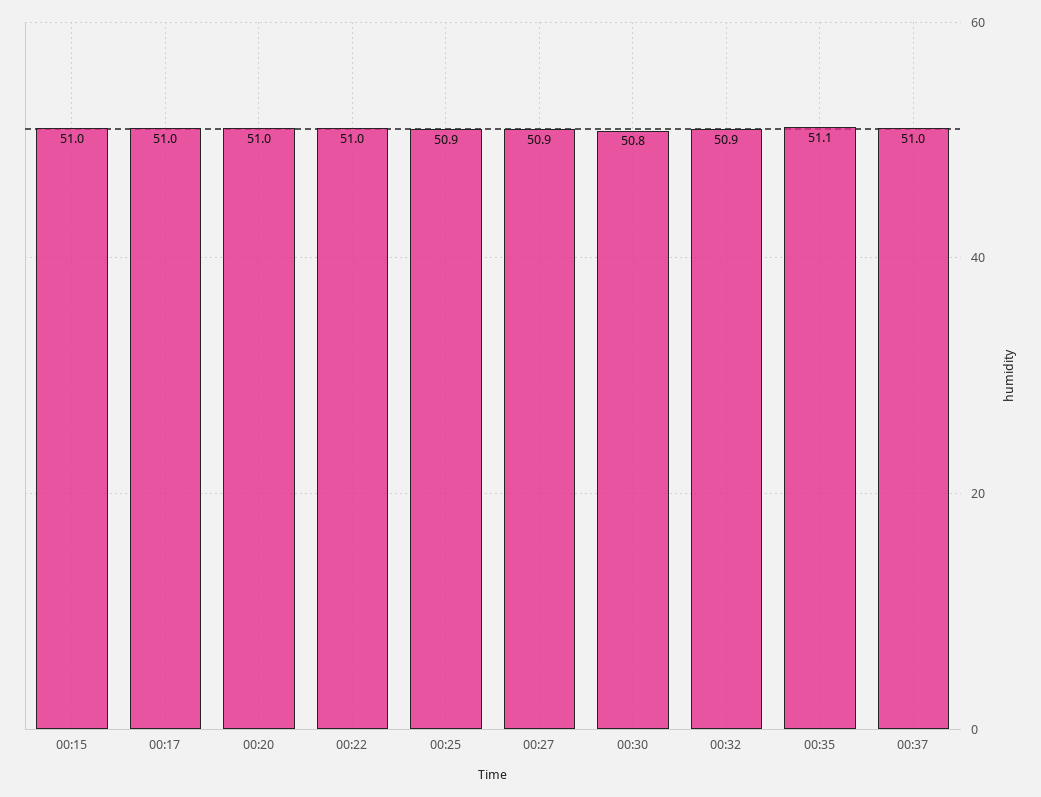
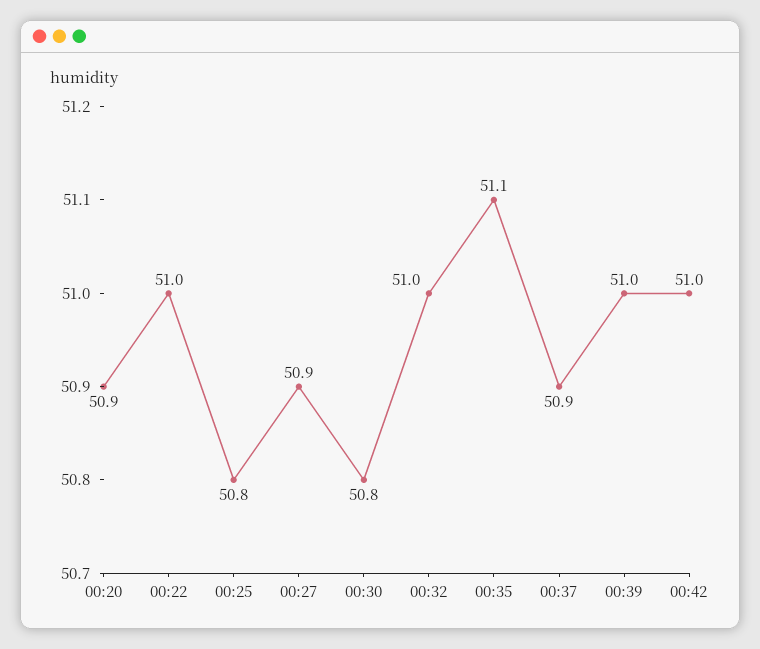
00:15: 51 -> none
00:17: 51 -> none
00:20: 51 -> 50.9
00:25: 50.9 -> 50.8
00:32: 50.9 -> 51
00:37: 51 -> 50.9
00:39: none -> 51
00:42: none -> 51

